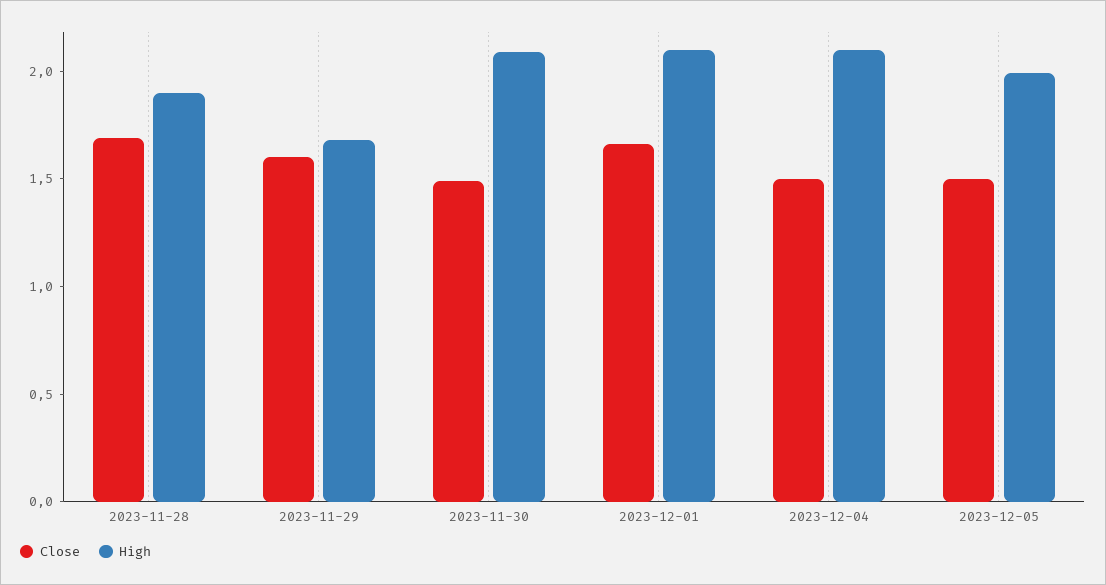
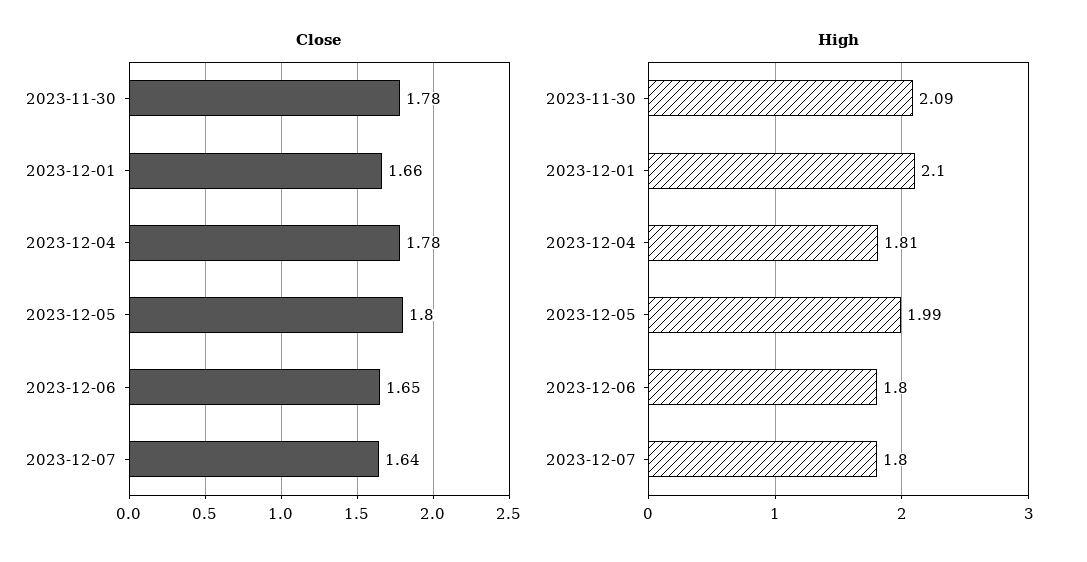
Close, 2023-11-28: 1.7 -> none
High, 2023-11-28: 1.9 -> none
Close, 2023-11-29: 1.6 -> none
High, 2023-11-29: 1.7 -> none
Close, 2023-11-30: 1.5 -> 1.78
Close, 2023-12-04: 1.5 -> 1.78
High, 2023-12-04: 2.1 -> 1.81
Close, 2023-12-05: 1.5 -> 1.8
Close, 2023-12-06: none -> 1.65
Close, 2023-12-07: none -> 1.64
High, 2023-12-06: none -> 1.8
High, 2023-12-07: none -> 1.8

